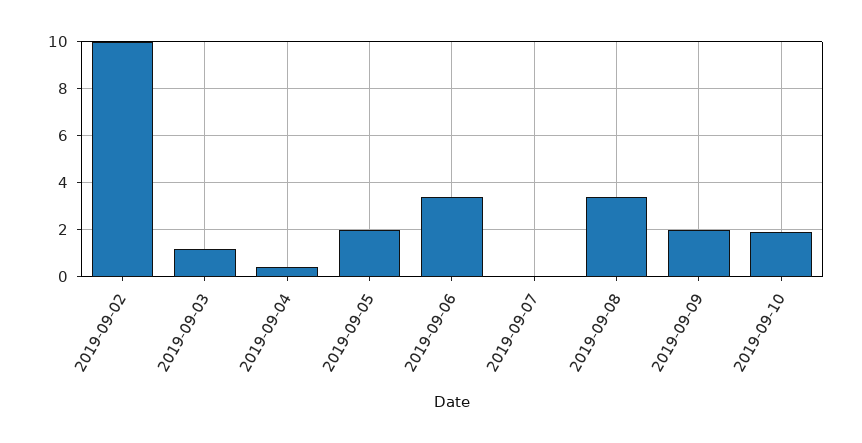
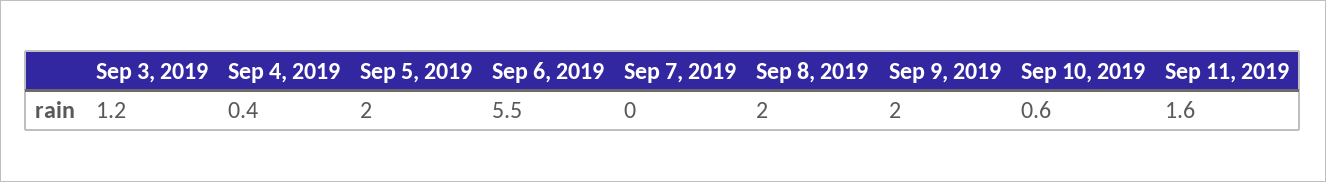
2019-09-02: 10 -> none
2019-09-06: 3.5 -> 5.5
2019-09-08: 3.5 -> 2
2019-09-10: 2 -> 0.6
Sep 11, 2019: none -> 1.6

